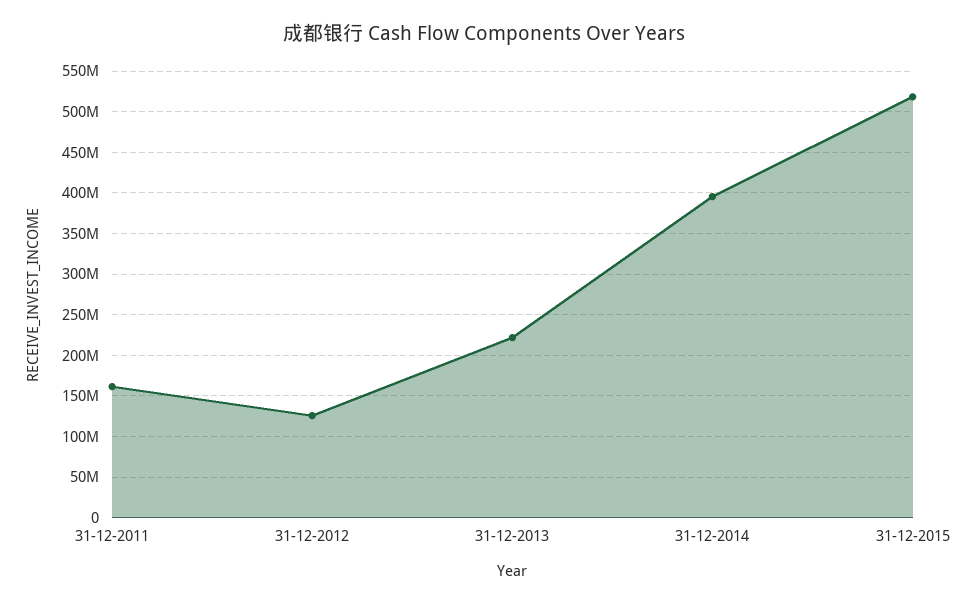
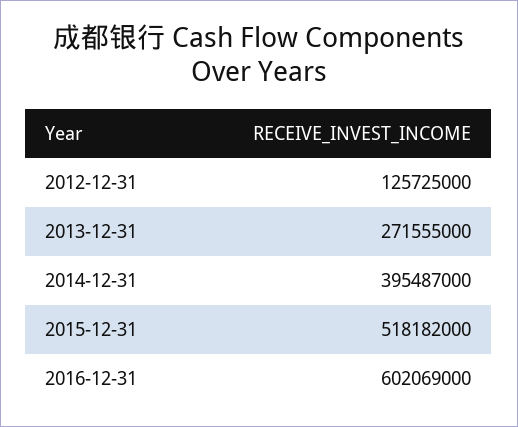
31-12-2011: 160000000 -> none
31-12-2013: 220000000 -> 271555000
2016-12-31: none -> 602069000

